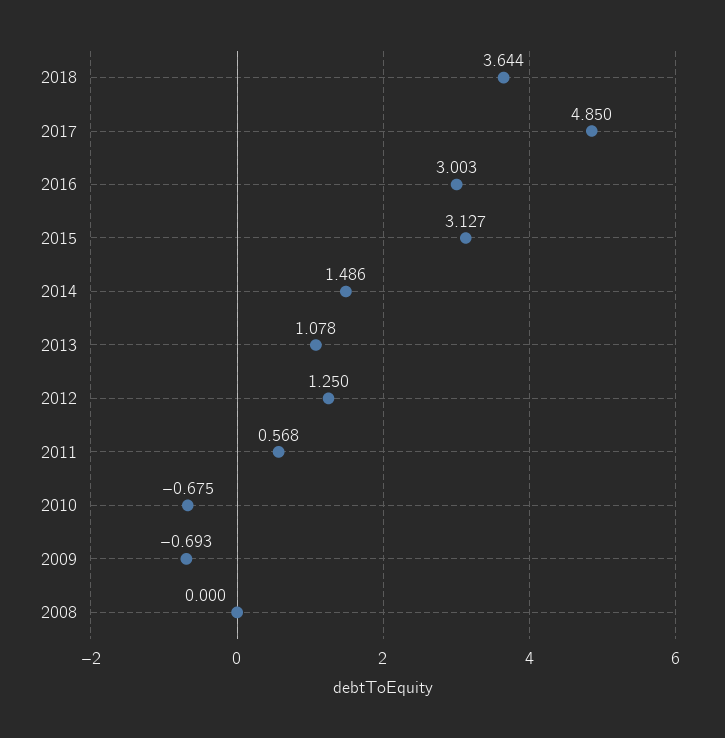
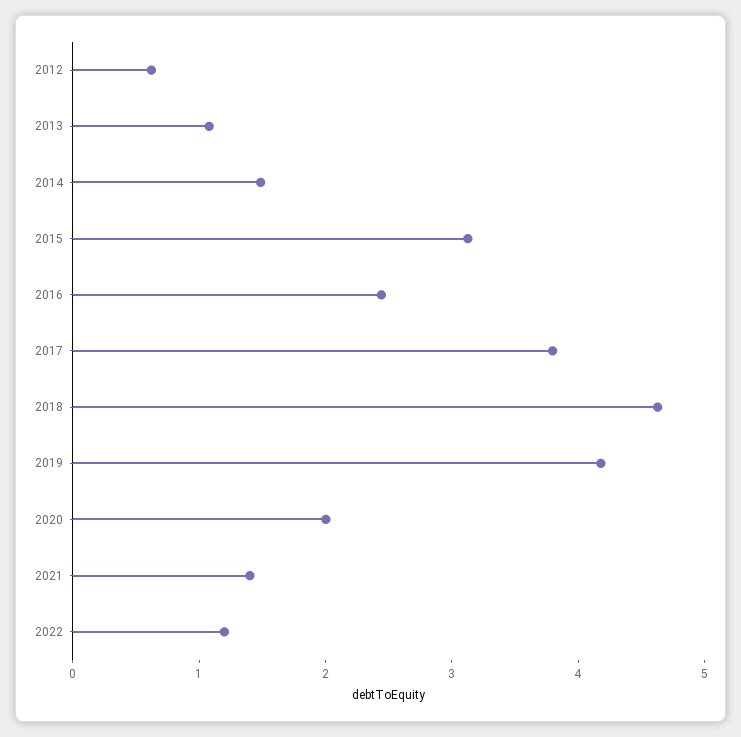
2018: 3.644 -> 4.6
2017: 4.85 -> 3.8
2016: 3.003 -> 2.4
2012: 1.25 -> 0.6
2011: 0.568 -> none
2010: -0.675 -> none
2009: -0.693 -> none
2008: 0 -> none
2019: none -> 4.2
2020: none -> 2
2021: none -> 1.4
2022: none -> 1.2

